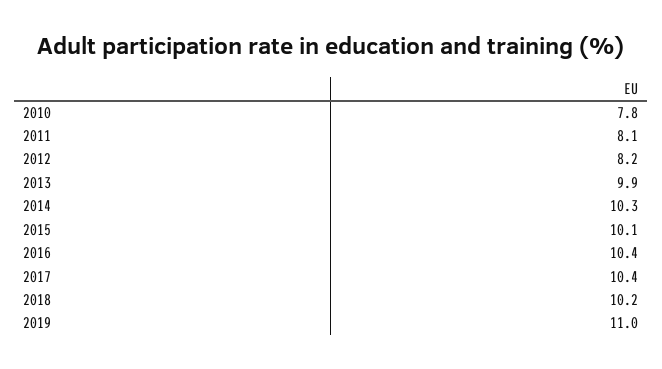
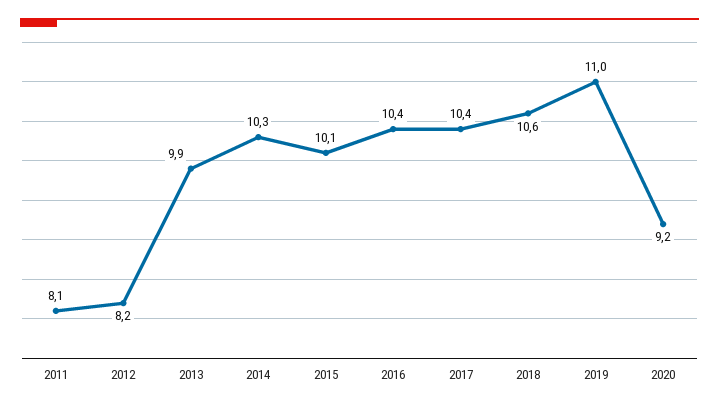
2010: 7.8 -> none
2018: 10.2 -> 10.6
2020: none -> 9.2

